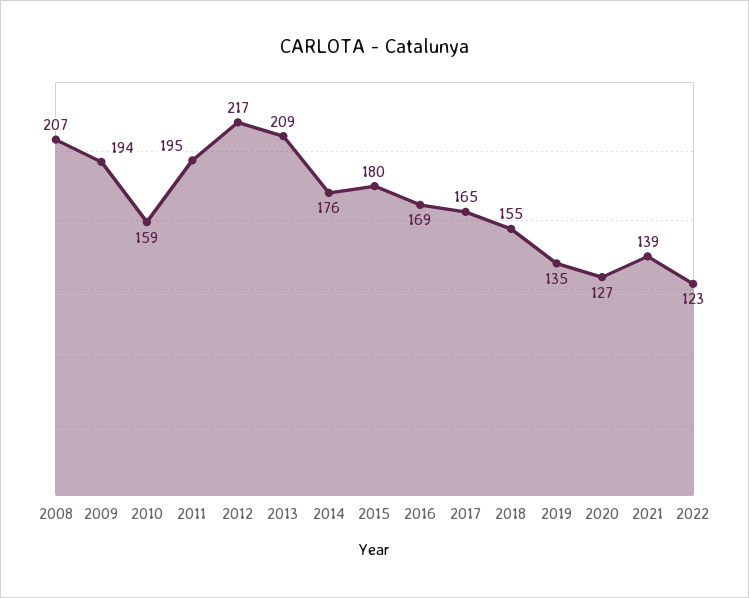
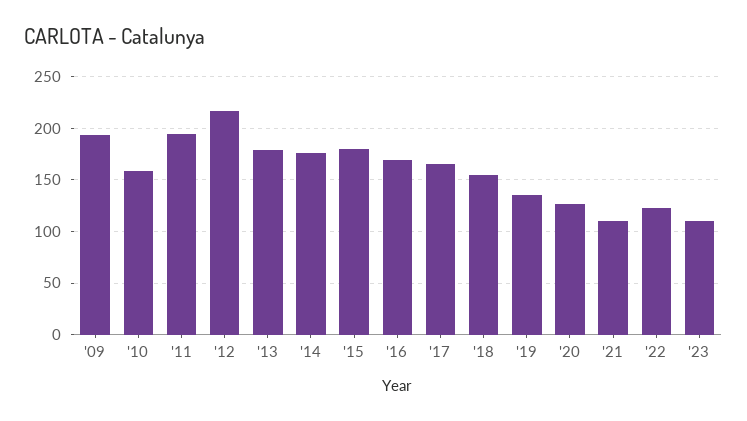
2008: 207 -> none
2013: 209 -> 180
2021: 139 -> 110
'23: none -> 110

